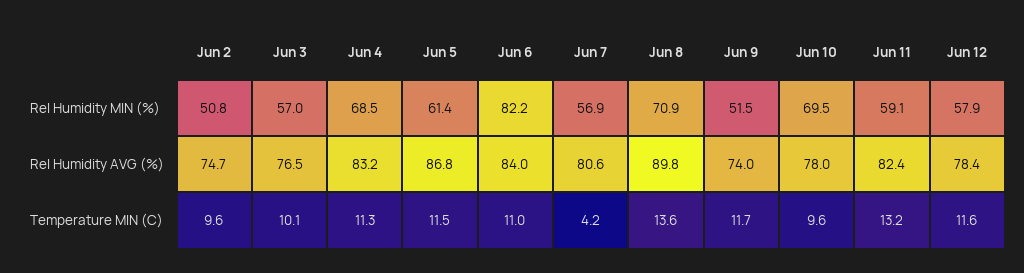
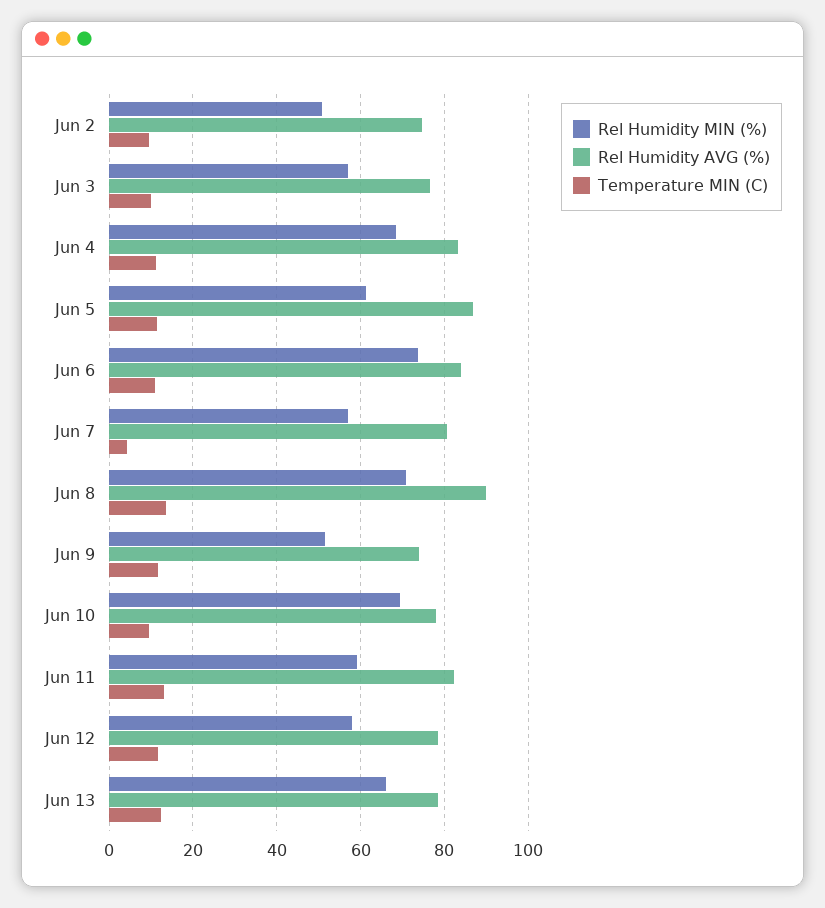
Rel Humidity MIN (%), Jun 6: 82.2 -> 74
Rel Humidity MIN (%), Jun 13: none -> 66
Rel Humidity AVG (%), Jun 13: none -> 78
Temperature MIN (C), Jun 13: none -> 12

